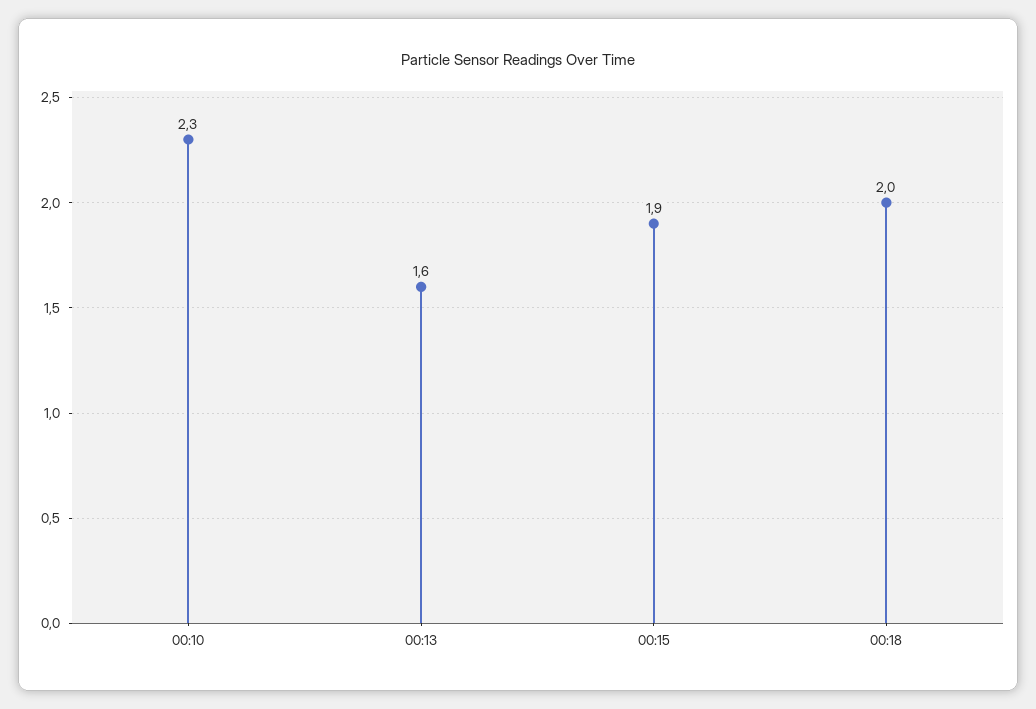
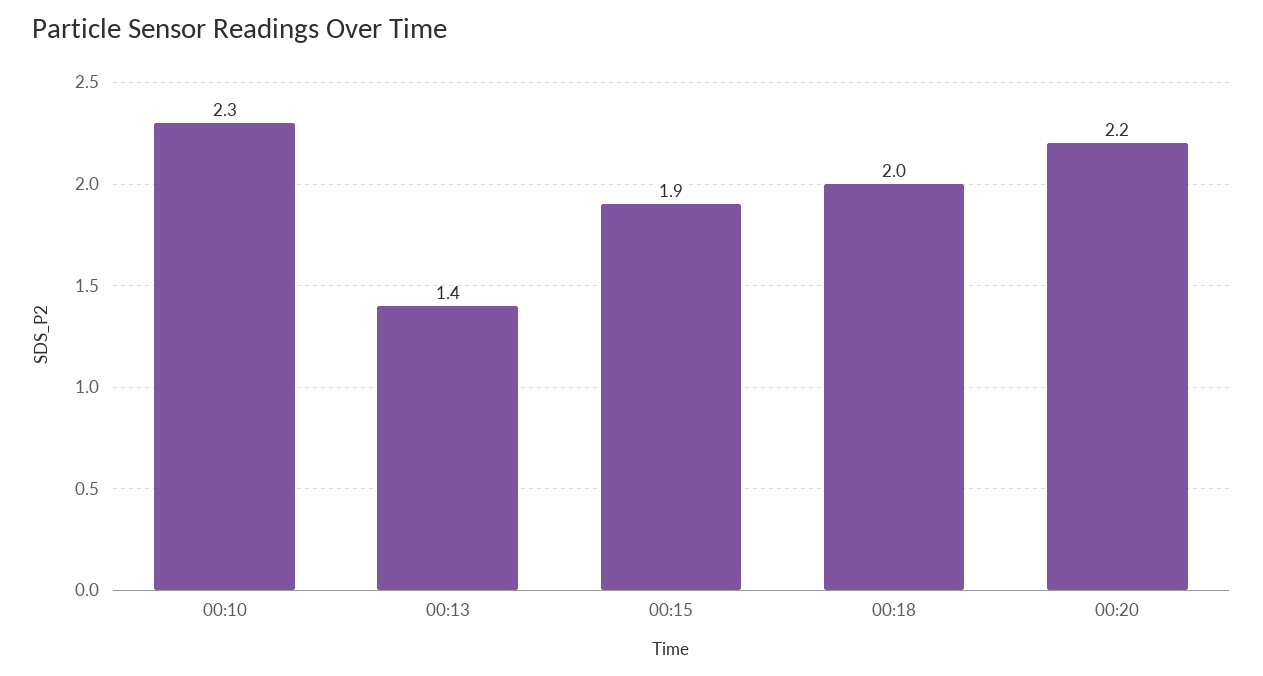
00:13: 1.6 -> 1.4
00:20: none -> 2.2

